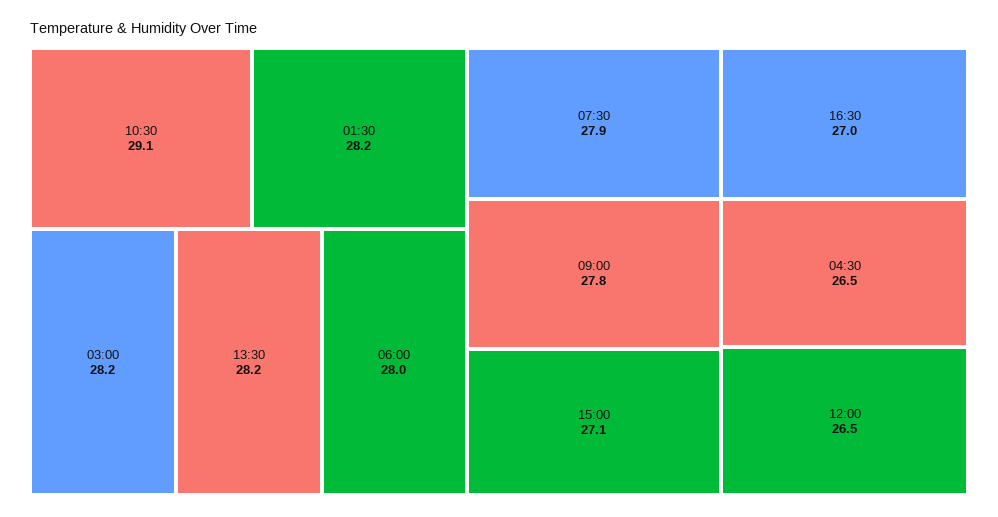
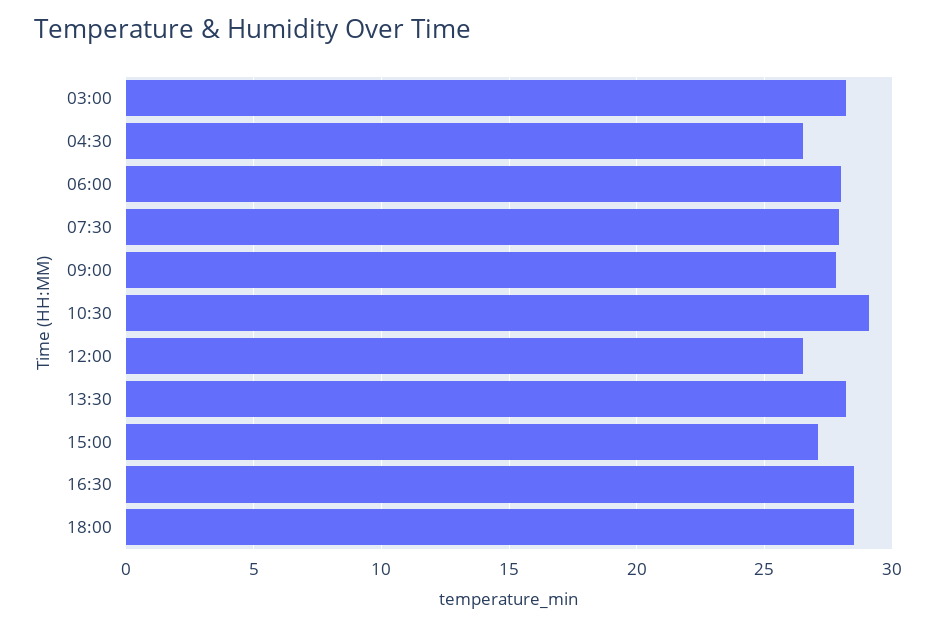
01:30: 28.2 -> none
16:30: 27 -> 28.5
18:00: none -> 28.5

